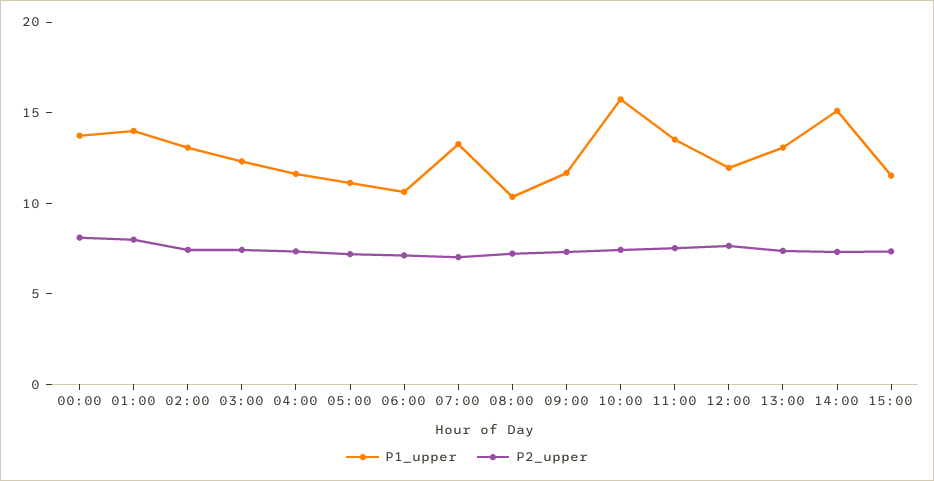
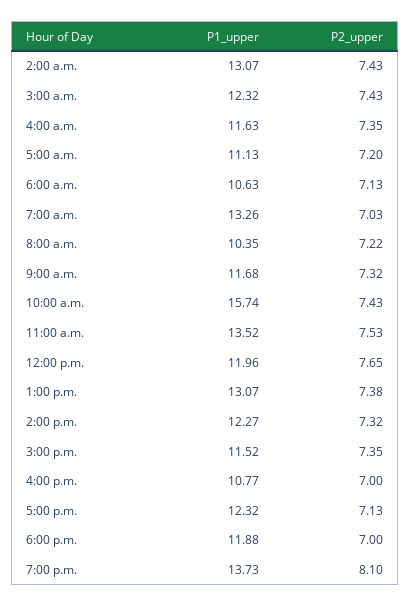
P1_upper, 00:00: 14 -> none
P2_upper, 00:00: 8 -> none
P1_upper, 01:00: 14 -> none
P2_upper, 01:00: 8 -> none
P1_upper, 14:00: 15 -> 12.27
P1_upper, 4:00 p.m.: none -> 10.77
P2_upper, 4:00 p.m.: none -> 7
P1_upper, 5:00 p.m.: none -> 12.32
P2_upper, 5:00 p.m.: none -> 7.13
P1_upper, 6:00 p.m.: none -> 11.88
P2_upper, 6:00 p.m.: none -> 7
P1_upper, 7:00 p.m.: none -> 13.73
P2_upper, 7:00 p.m.: none -> 8.1

